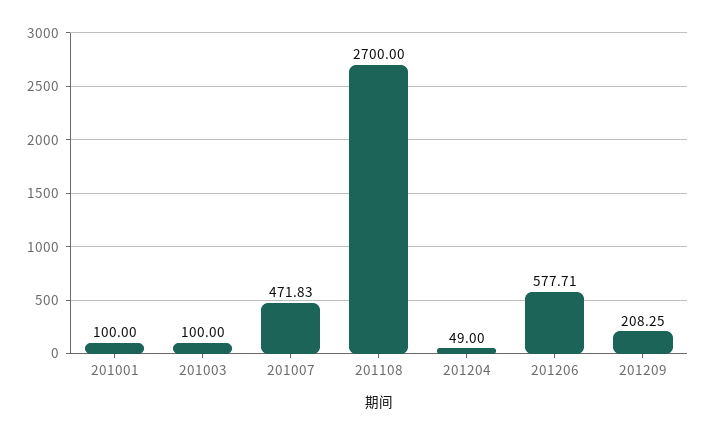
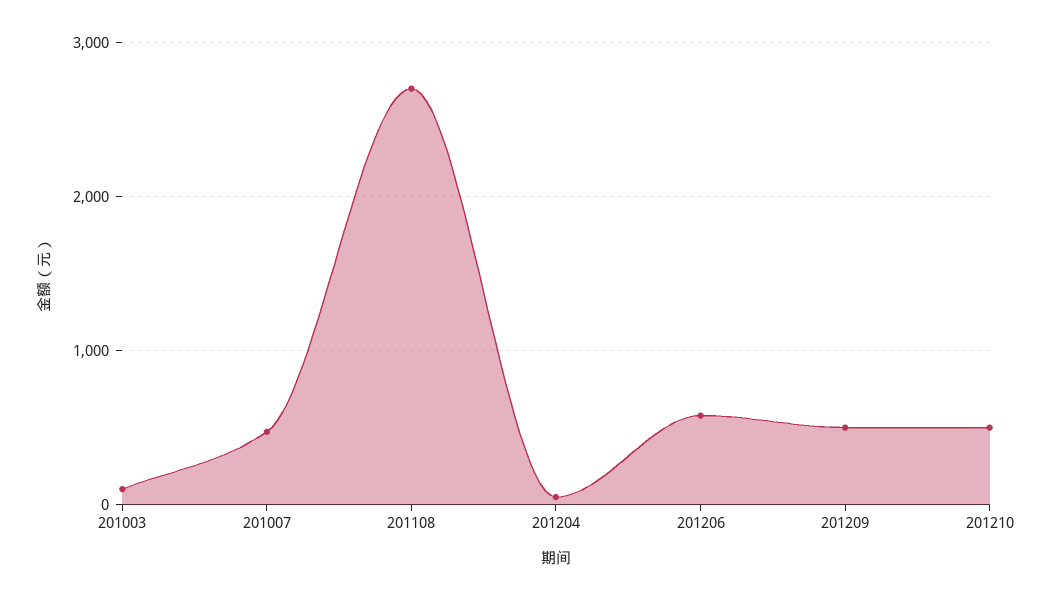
201001: 100 -> none
201209: 208.25 -> 500
201210: none -> 500

